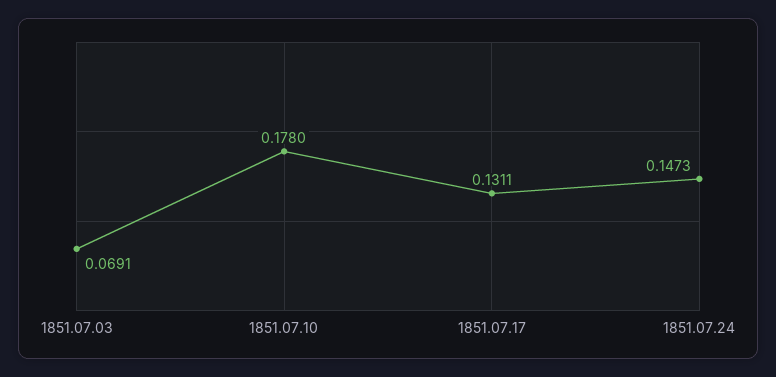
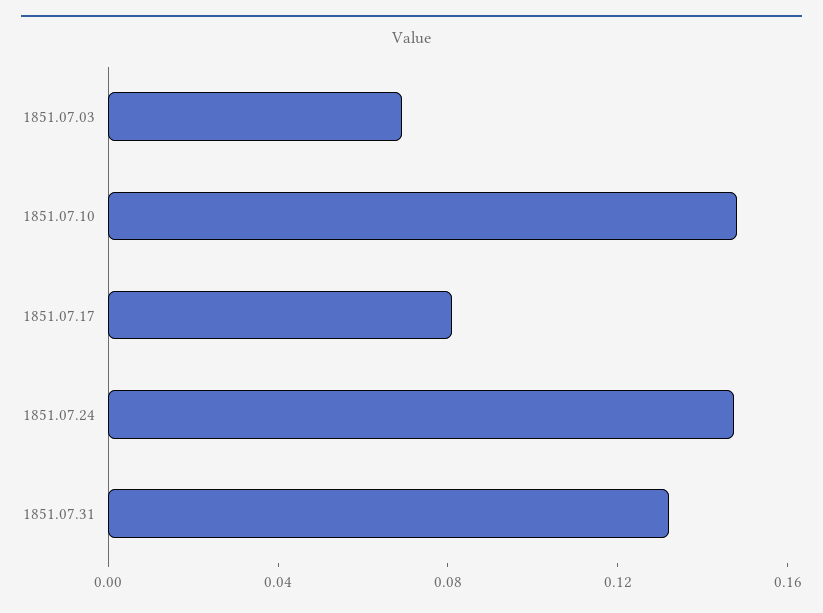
1851.07.10: 0.178 -> 0.15
1851.07.17: 0.1311 -> 0.08
1851.07.31: none -> 0.13

